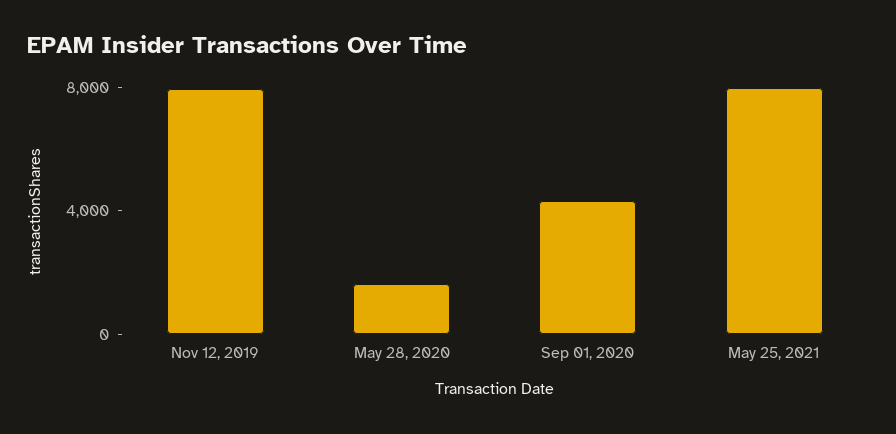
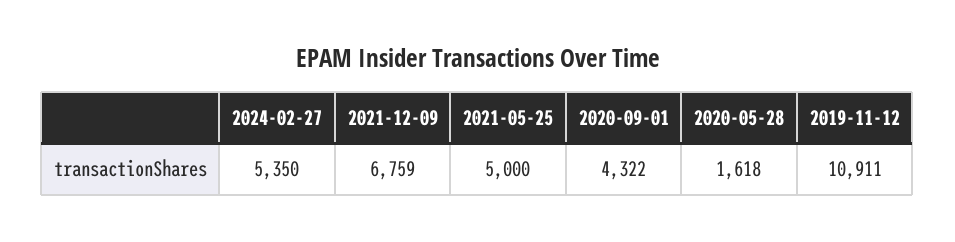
Nov 12, 2019: 8000 -> 10911
May 25, 2021: 8000 -> 5000
2024-02-27: none -> 5350
2021-12-09: none -> 6759

